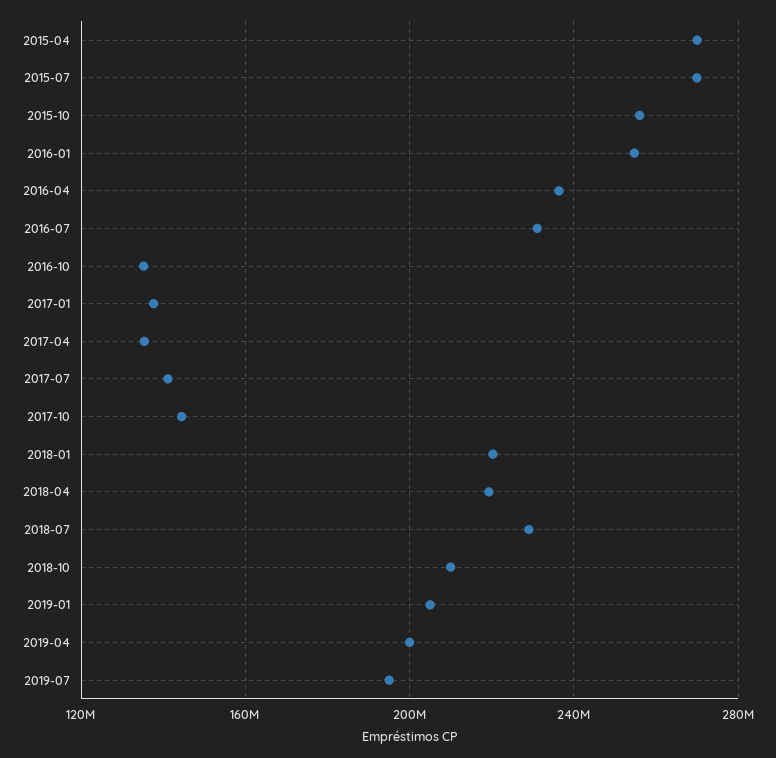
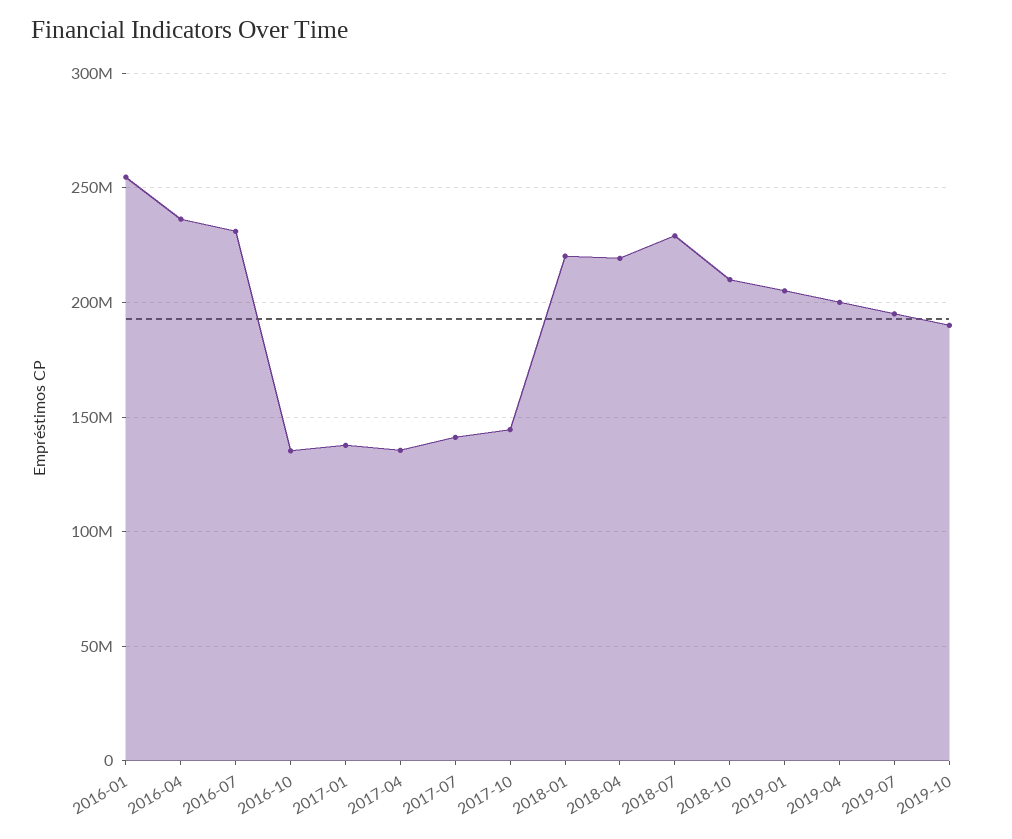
2015-04: 270000000 -> none
2015-07: 270000000 -> none
2015-10: 255000000 -> none
2019-10: none -> 190000000

